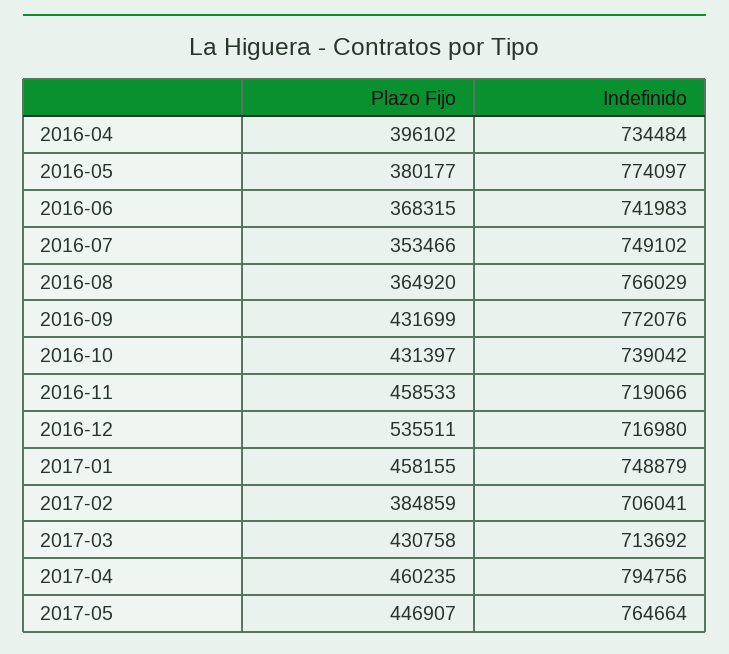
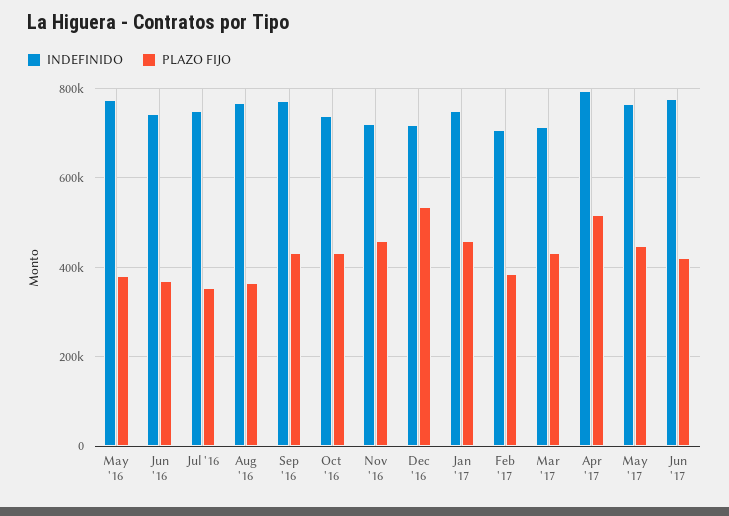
Plazo Fijo, 2016-04: 396102 -> none
Indefinido, 2016-04: 734484 -> none
Plazo Fijo, 2017-04: 460235 -> 520000
Indefinido, Jun '17: none -> 780000
Plazo Fijo, Jun '17: none -> 420000

